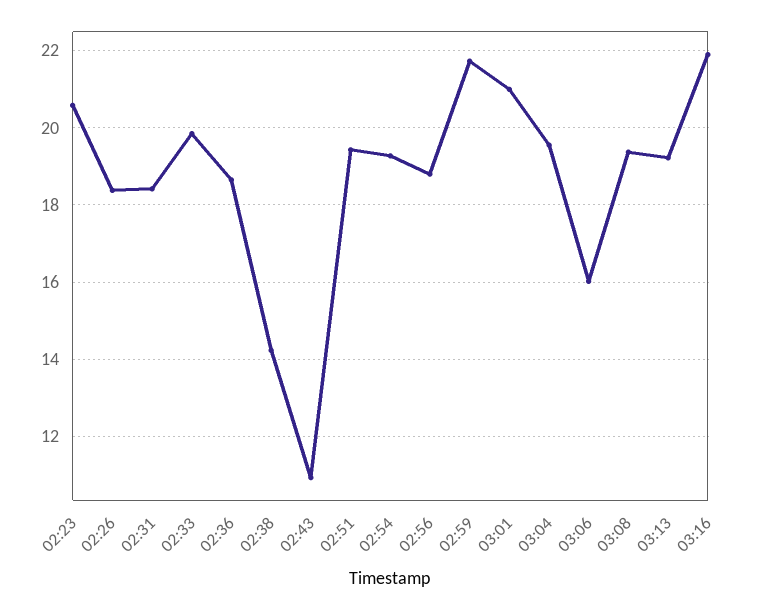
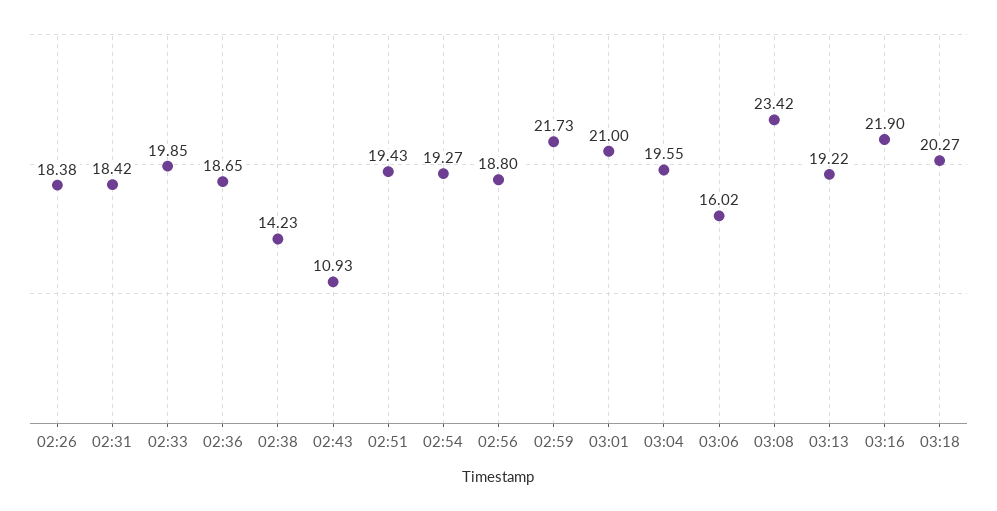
02:23: 20.6 -> none
03:08: 19.4 -> 23.42
03:18: none -> 20.27

